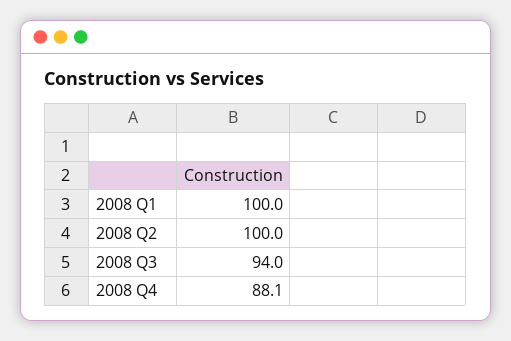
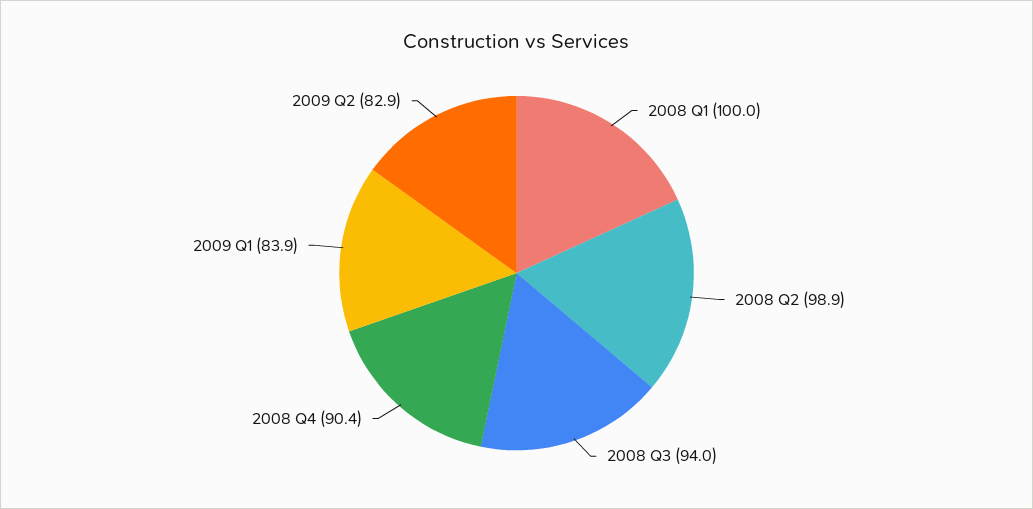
2008 Q2: 100 -> 98.9
2008 Q4: 88.1 -> 90.4
2009 Q1: none -> 83.9
2009 Q2: none -> 82.9

